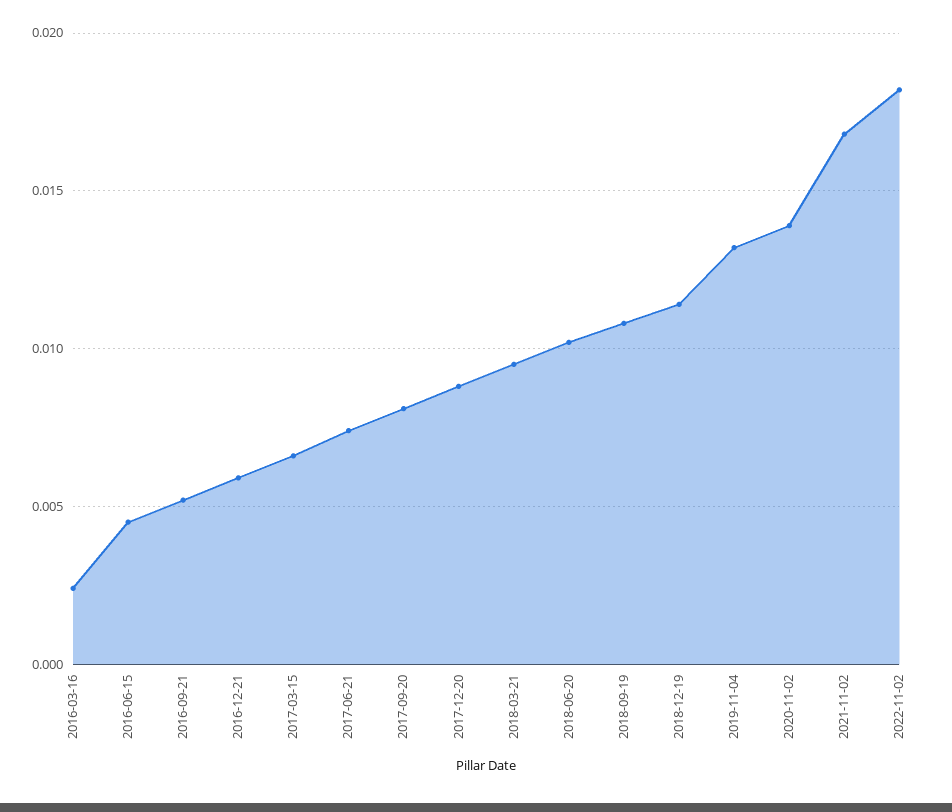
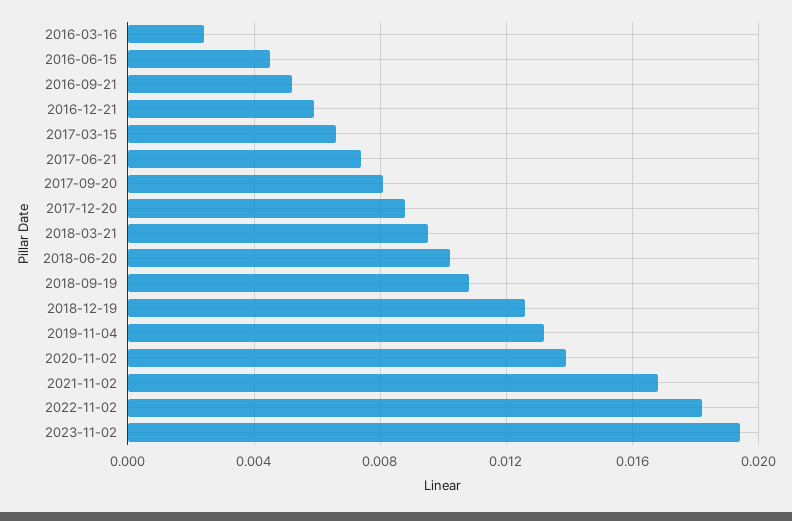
2018-12-19: 0.0115 -> 0.0125
2023-11-02: none -> 0.0195

